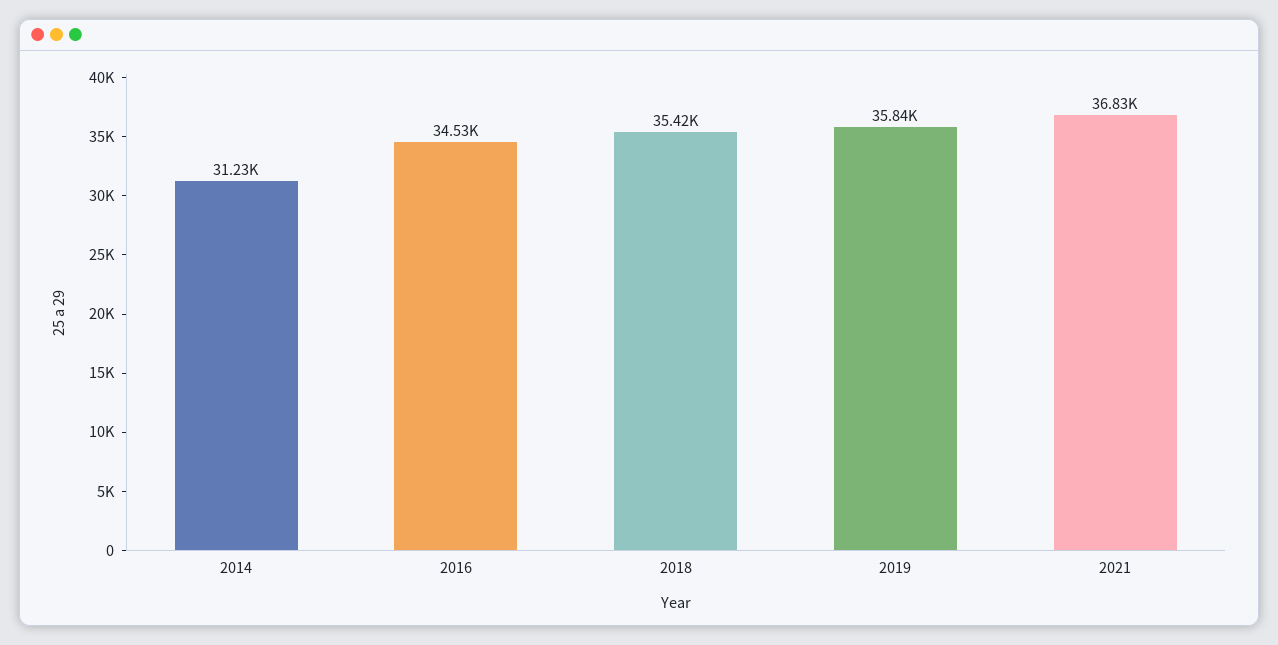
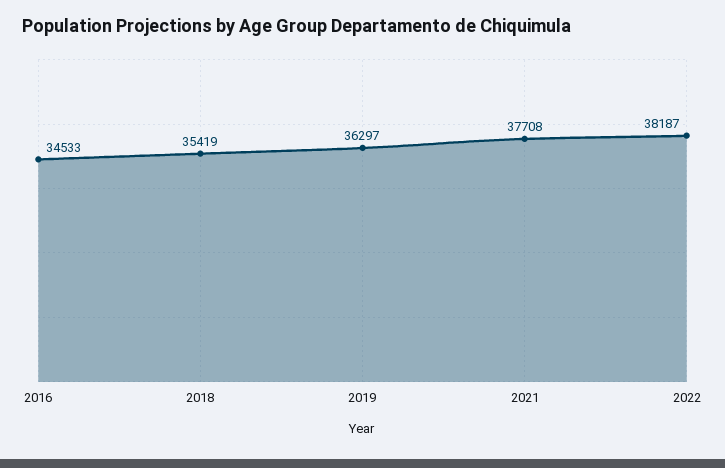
2014: 31230 -> none
2019: 35840 -> 36297
2021: 36830 -> 37708
2022: none -> 38187

